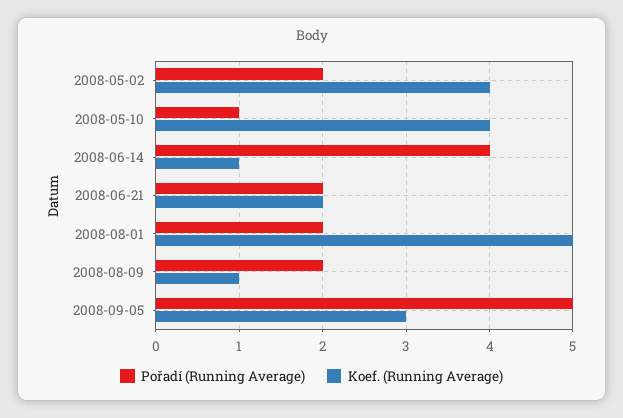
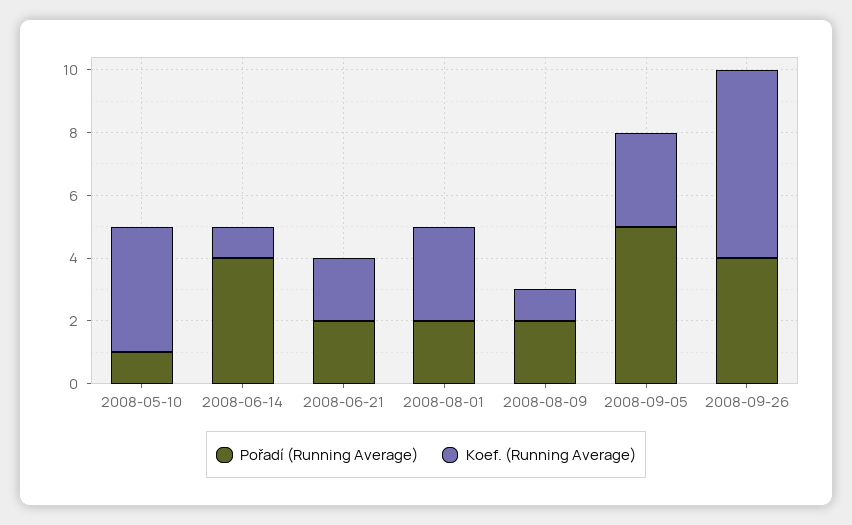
Pořadí (Running Average), 2008-05-02: 2 -> none
Koef. (Running Average), 2008-05-02: 4 -> none
Koef. (Running Average), 2008-08-01: 5 -> 3
Pořadí (Running Average), 2008-09-26: none -> 4
Koef. (Running Average), 2008-09-26: none -> 6

